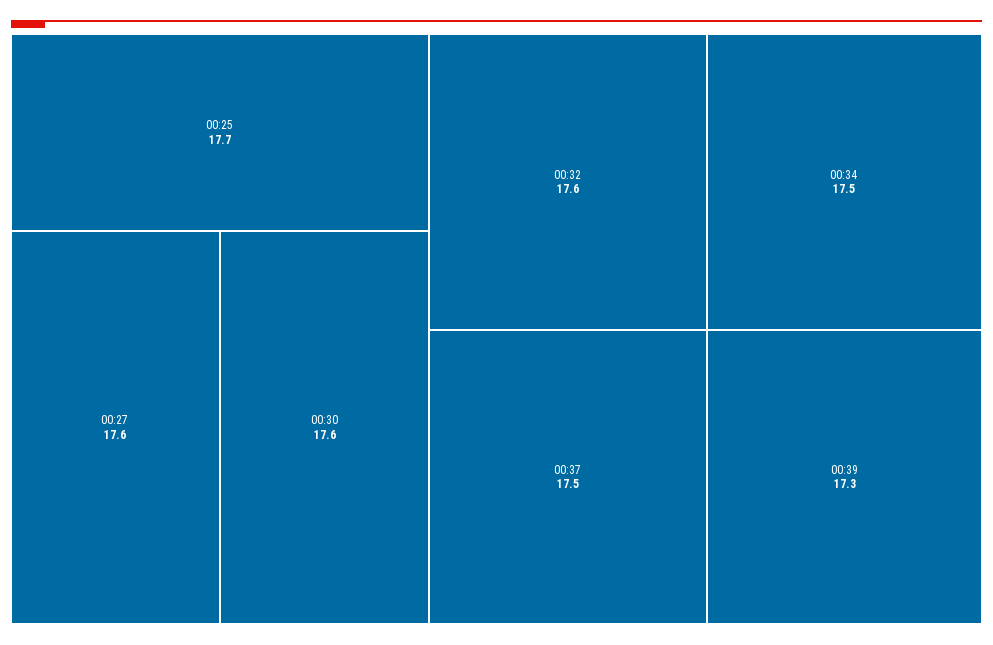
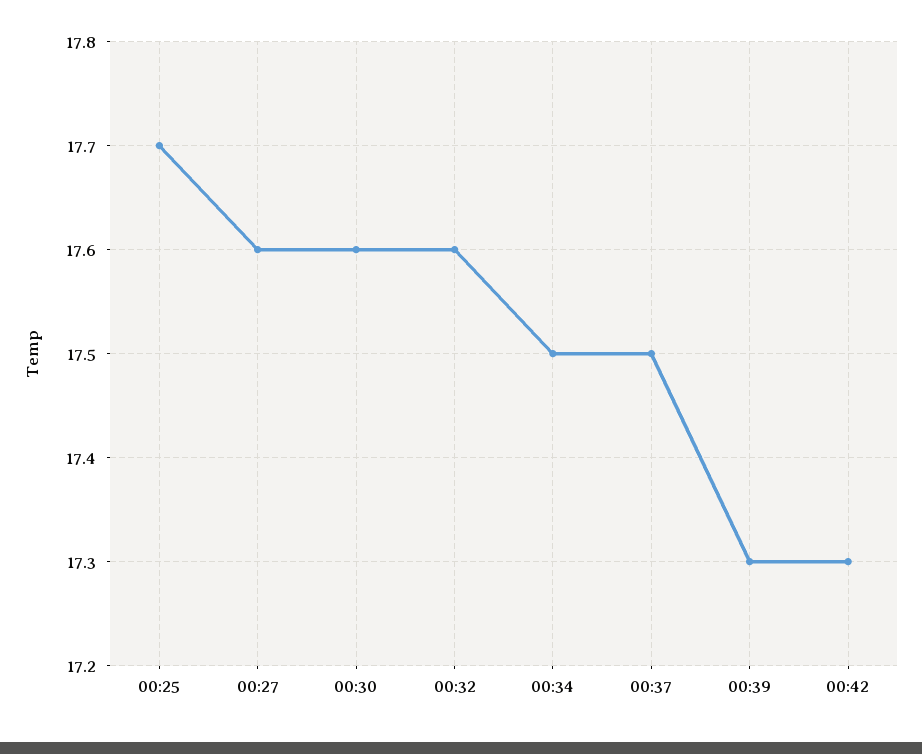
00:42: none -> 17.3

